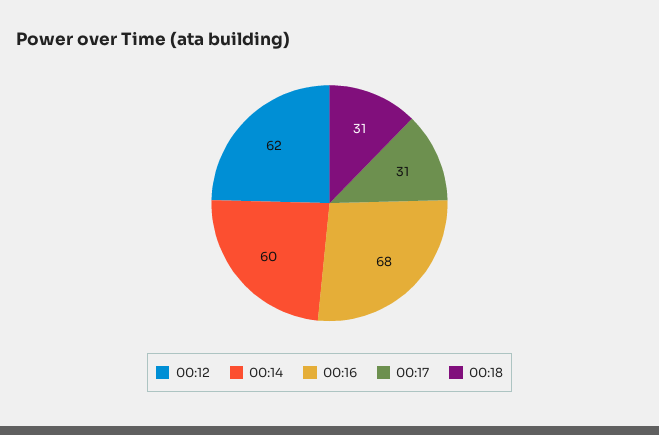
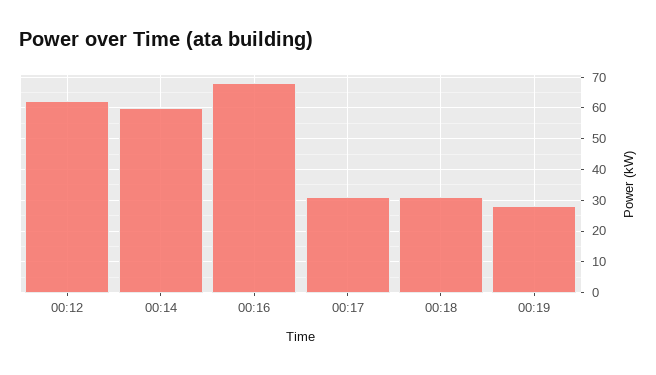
00:19: none -> 28

